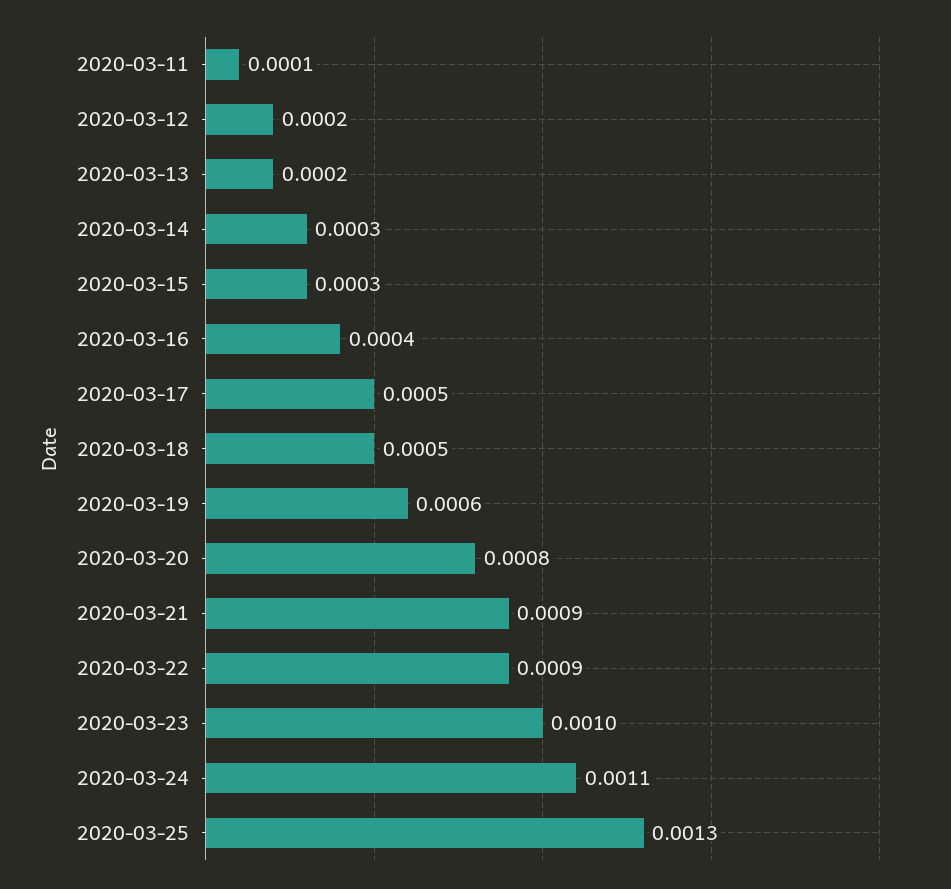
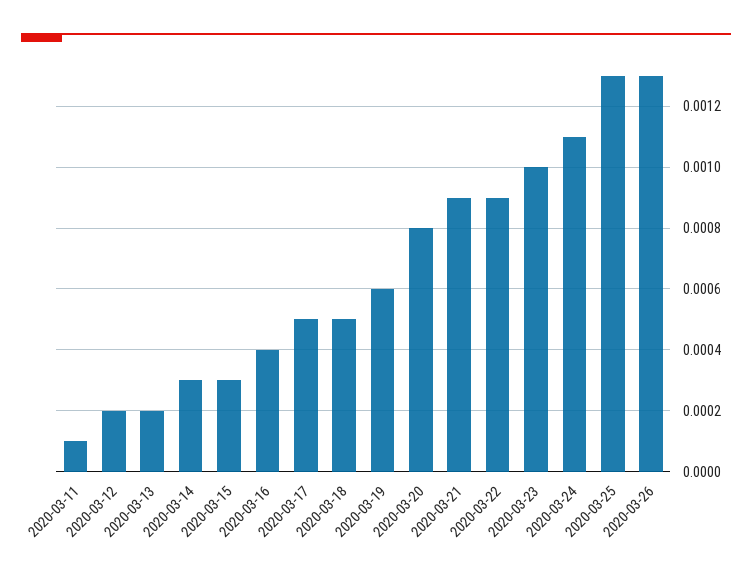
2020-03-26: none -> 0.0013

